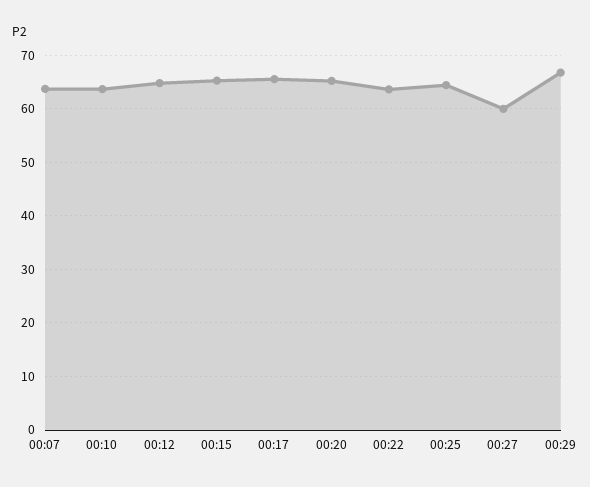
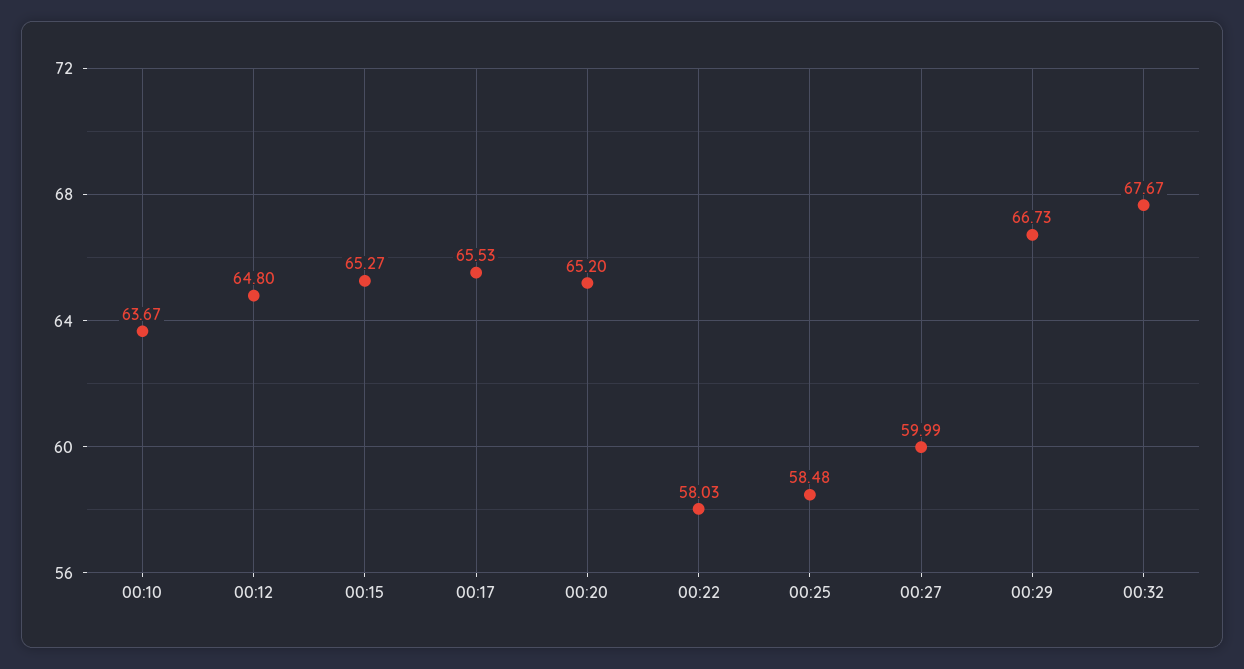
00:07: 64 -> none
00:22: 64 -> 58.03
00:25: 64 -> 58.48
00:32: none -> 67.67

